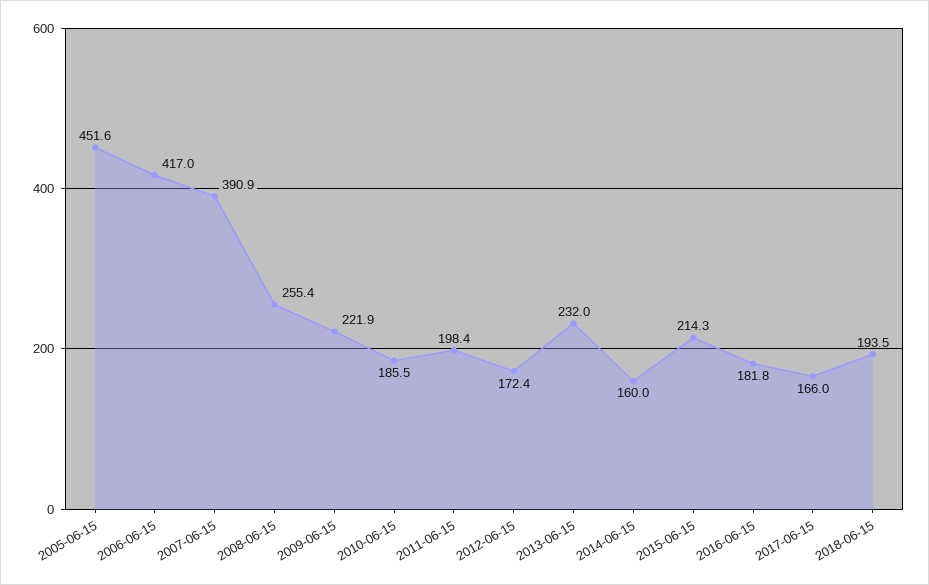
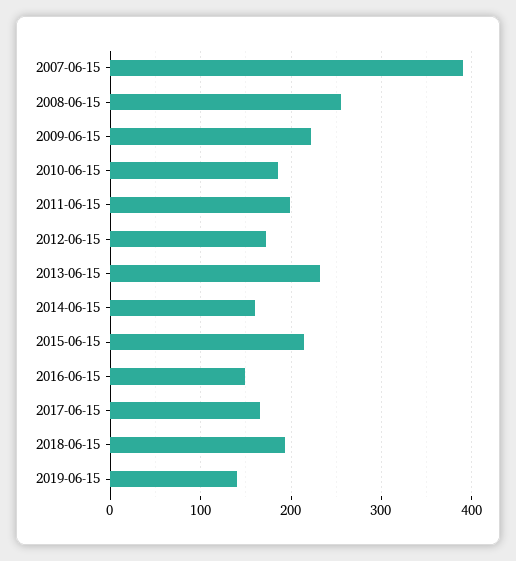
2005-06-15: 451.6 -> none
2006-06-15: 417 -> none
2016-06-15: 181.8 -> 150
2019-06-15: none -> 140

